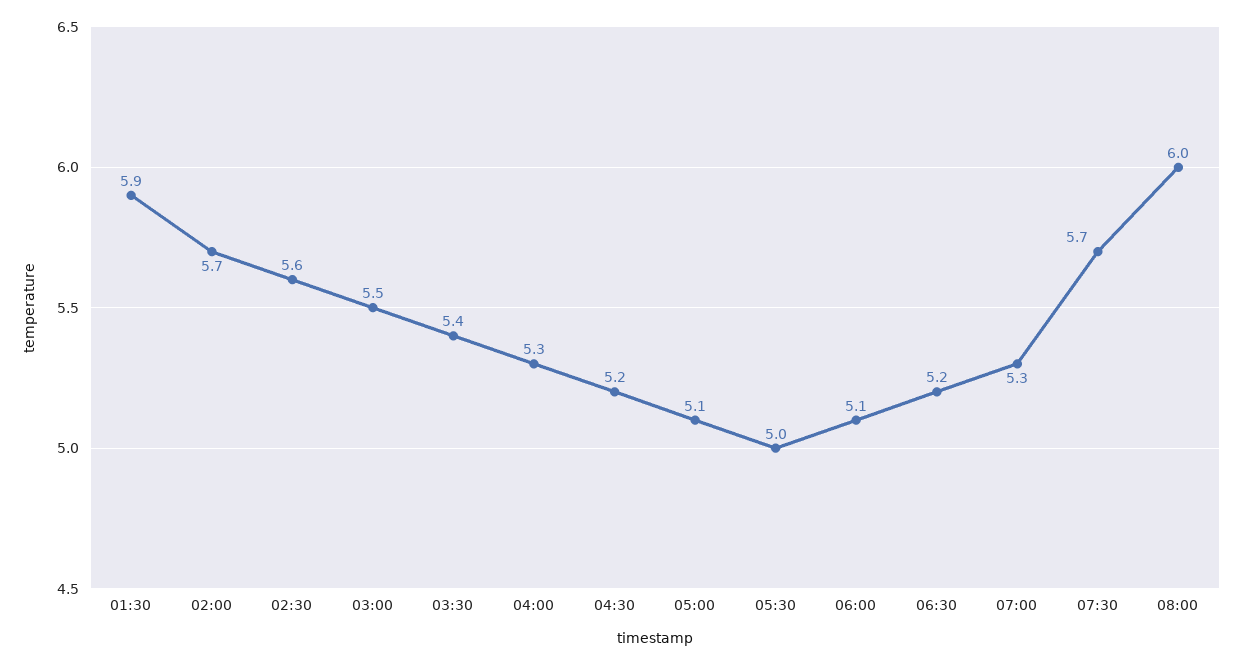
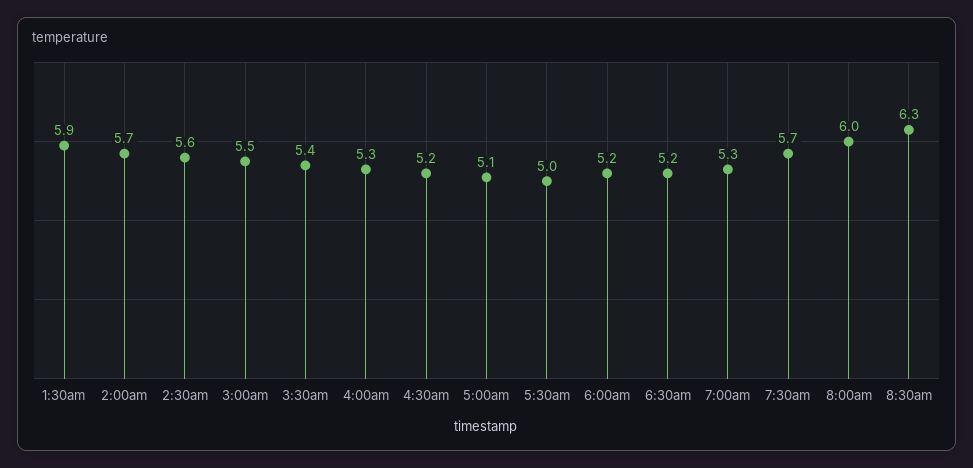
06:00: 5.1 -> 5.2
8:30am: none -> 6.3

